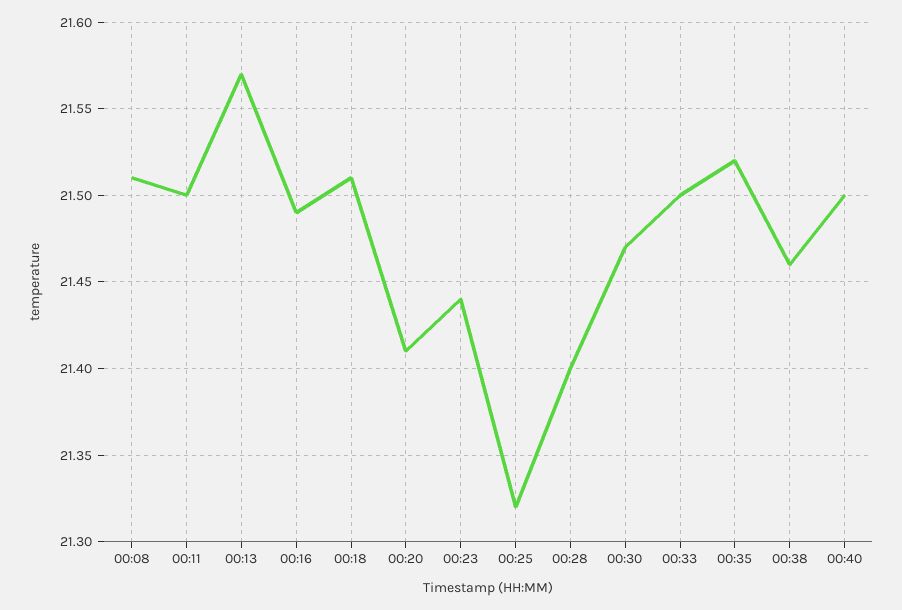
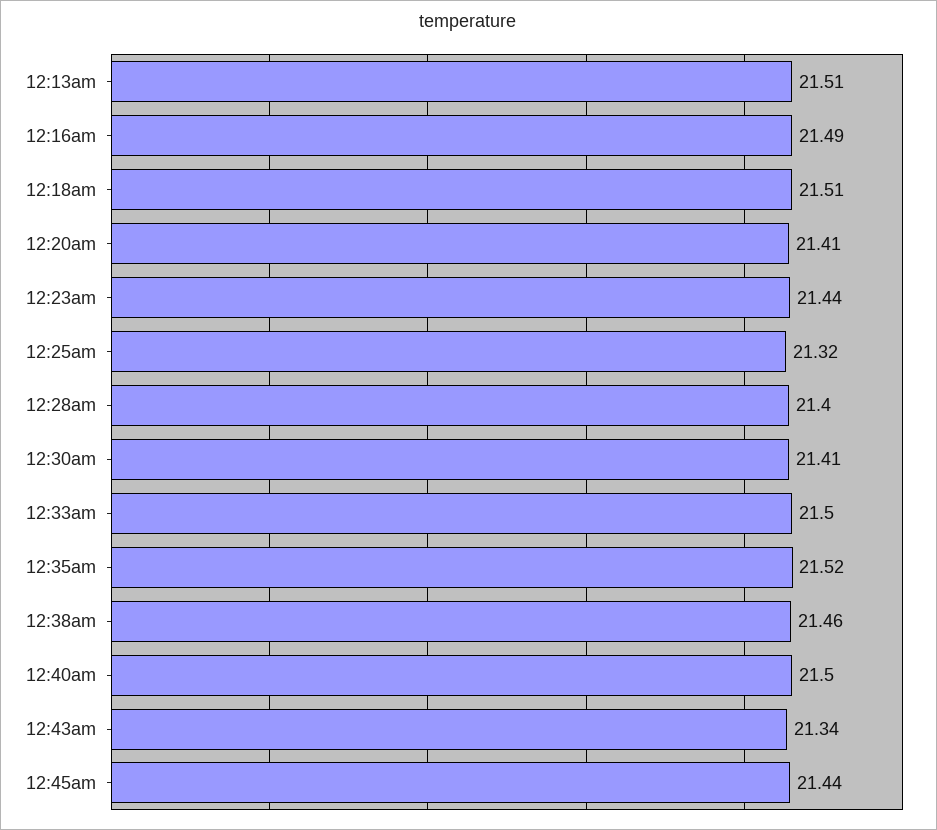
00:08: 21.51 -> none
00:11: 21.5 -> none
00:13: 21.57 -> 21.51
00:30: 21.47 -> 21.41
12:43am: none -> 21.34
12:45am: none -> 21.44

